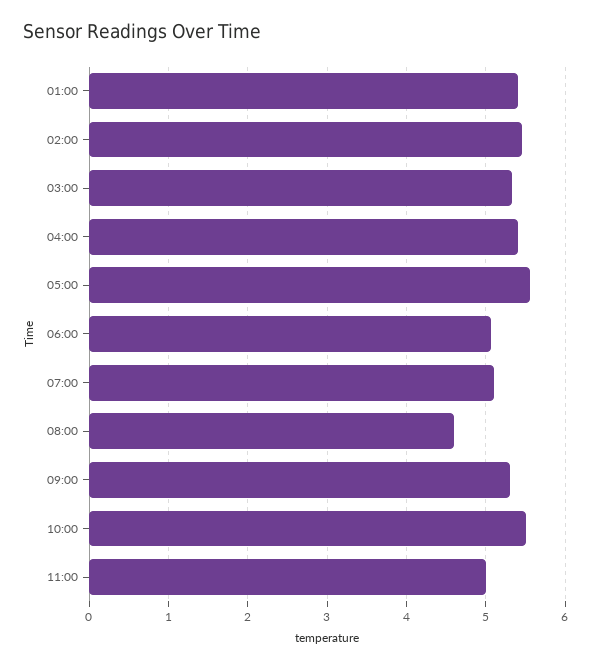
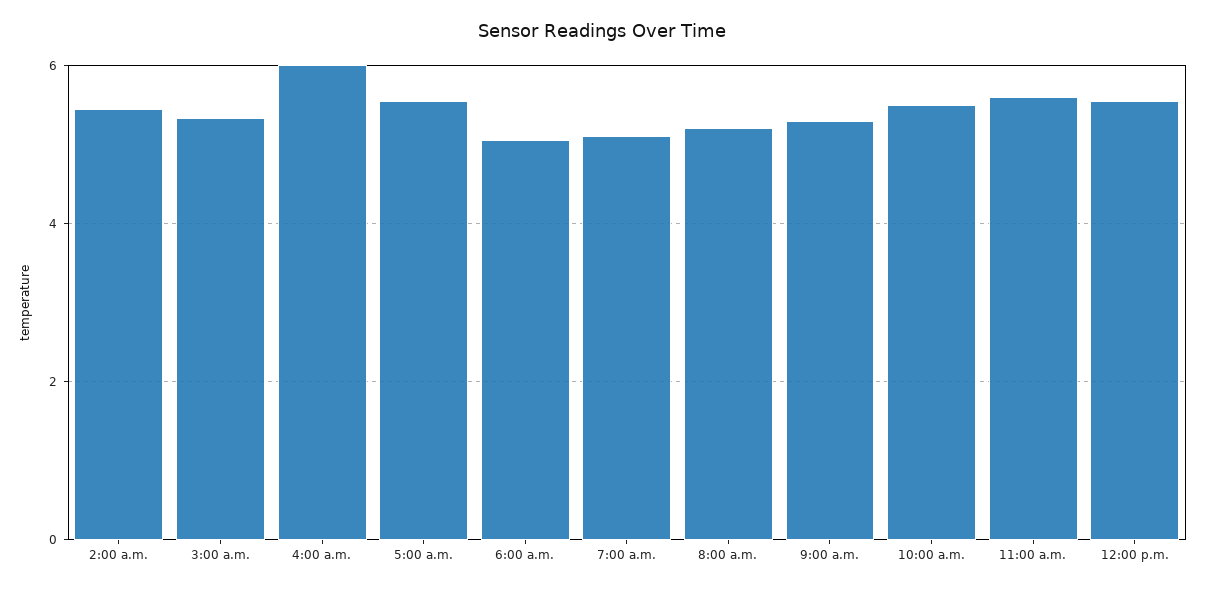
01:00: 5.4 -> none
04:00: 5.4 -> 6
08:00: 4.6 -> 5.2
11:00: 5 -> 5.6
12:00 p.m.: none -> 5.6

